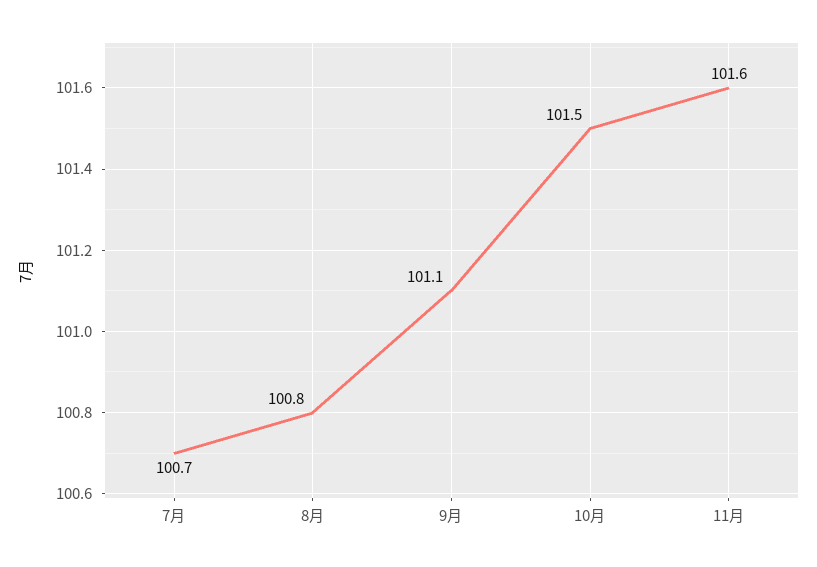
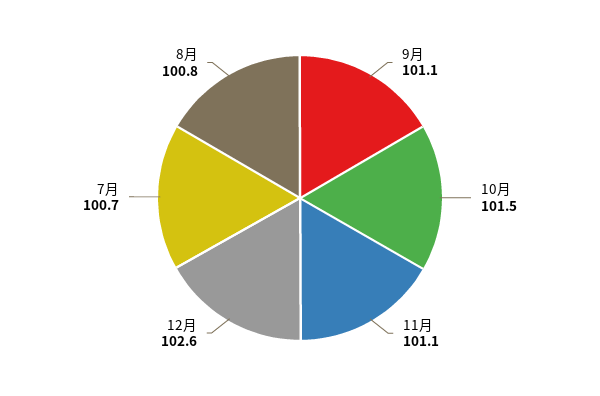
11月: 101.6 -> 101.1
12月: none -> 102.6

